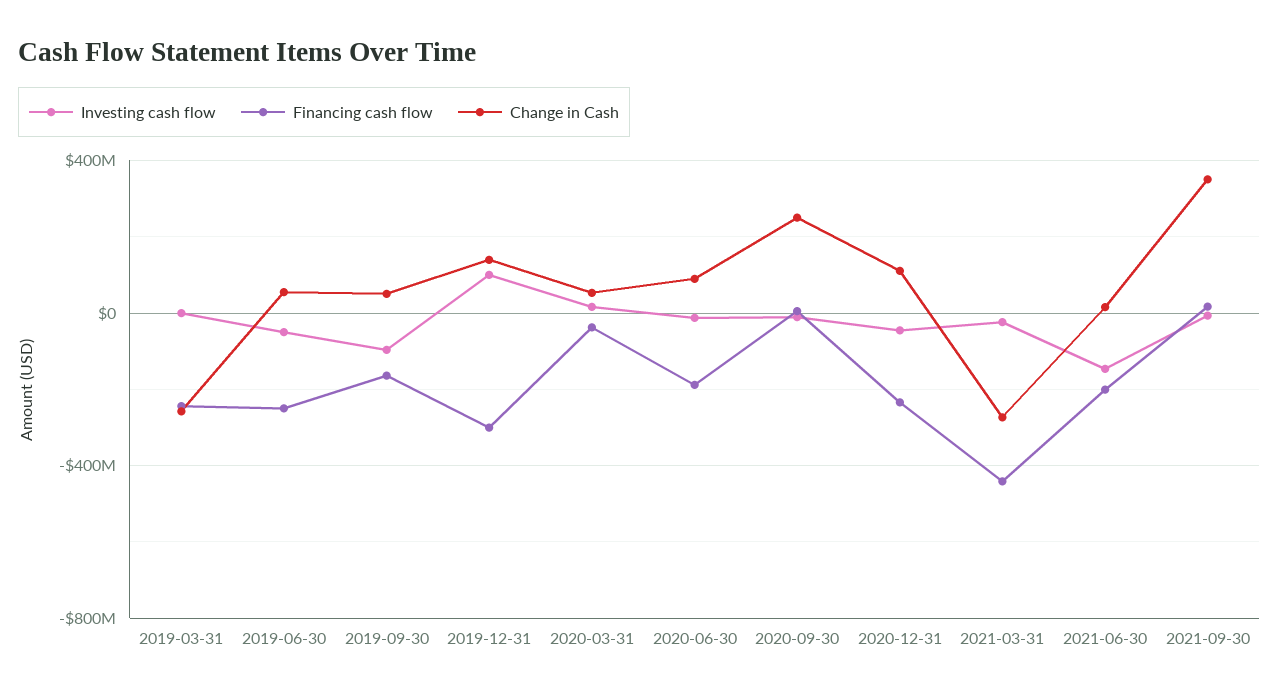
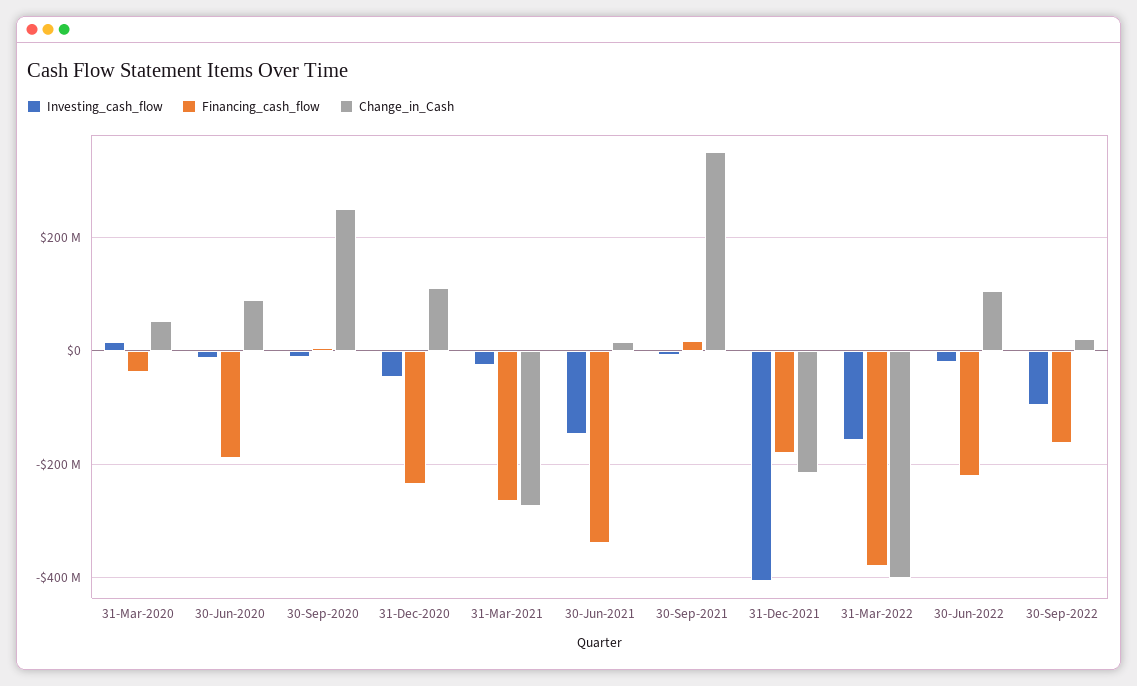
Investing cash flow, 2019-03-31: 0 -> none
Financing cash flow, 2019-03-31: -250000000 -> none
Change in Cash, 2019-03-31: -250000000 -> none
Investing cash flow, 2019-06-30: -50000000 -> none
Financing cash flow, 2019-06-30: -250000000 -> none
Change in Cash, 2019-06-30: 50000000 -> none
Investing cash flow, 2019-09-30: -100000000 -> none
Financing cash flow, 2019-09-30: -150000000 -> none
Change in Cash, 2019-09-30: 50000000 -> none
Investing cash flow, 2019-12-31: 100000000 -> none
Financing cash flow, 2019-12-31: -300000000 -> none
Change in Cash, 2019-12-31: 150000000 -> none
Financing cash flow, 2021-03-31: -450000000 -> -260000000
Financing cash flow, 2021-06-30: -200000000 -> -340000000
Investing cash flow, 31-Dec-2021: none -> -400000000
Financing cash flow, 31-Dec-2021: none -> -180000000
Change in Cash, 31-Dec-2021: none -> -220000000
Investing cash flow, 31-Mar-2022: none -> -160000000
Financing cash flow, 31-Mar-2022: none -> -380000000
Change in Cash, 31-Mar-2022: none -> -400000000
Investing cash flow, 30-Jun-2022: none -> -20000000
Financing cash flow, 30-Jun-2022: none -> -220000000
Change in Cash, 30-Jun-2022: none -> 100000000
Investing cash flow, 30-Sep-2022: none -> -100000000
Financing cash flow, 30-Sep-2022: none -> -160000000
Change in Cash, 30-Sep-2022: none -> 20000000

